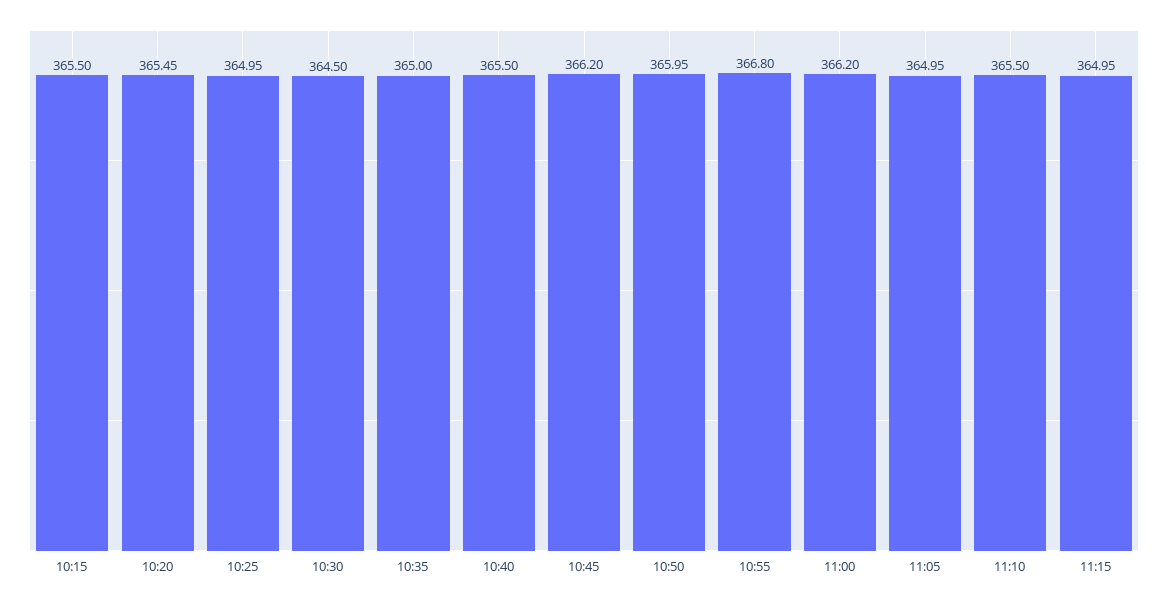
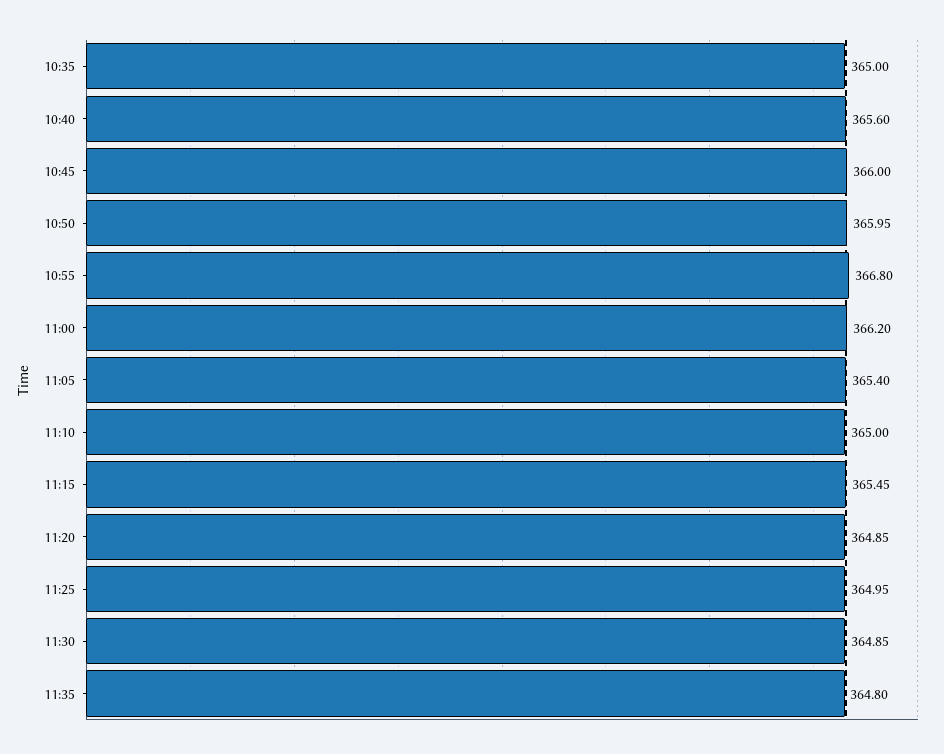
10:15: 365.5 -> none
10:20: 365.45 -> none
10:25: 364.95 -> none
10:30: 364.5 -> none
10:40: 365.5 -> 365.6
10:45: 366.2 -> 366
11:05: 364.95 -> 365.4
11:10: 365.5 -> 365
11:15: 364.95 -> 365.45
11:20: none -> 364.85
11:25: none -> 364.95
11:30: none -> 364.85
11:35: none -> 364.8

